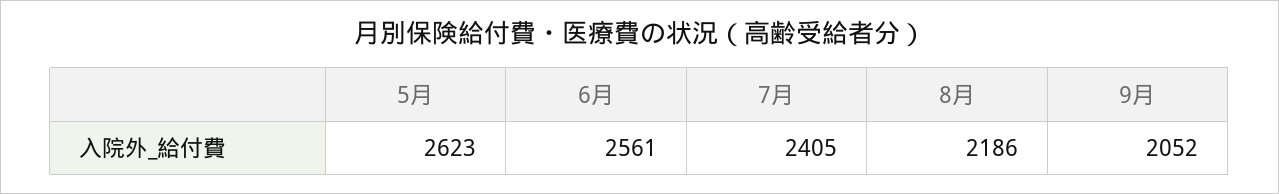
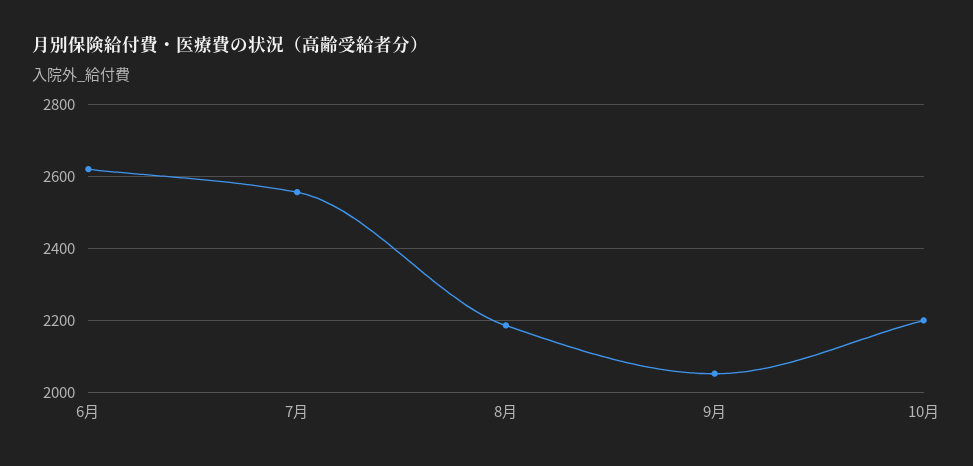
5月: 2623 -> none
6月: 2561 -> 2620
7月: 2405 -> 2560
10月: none -> 2200

